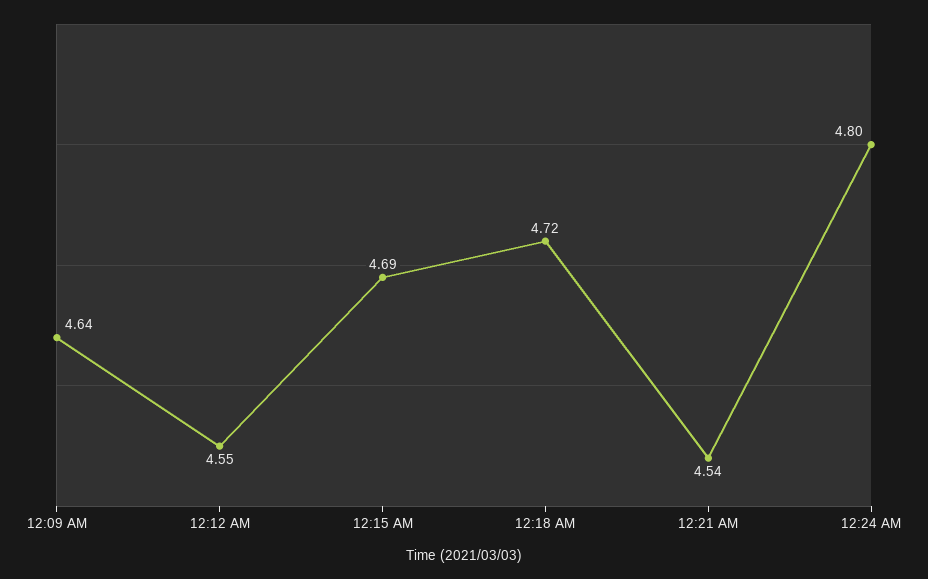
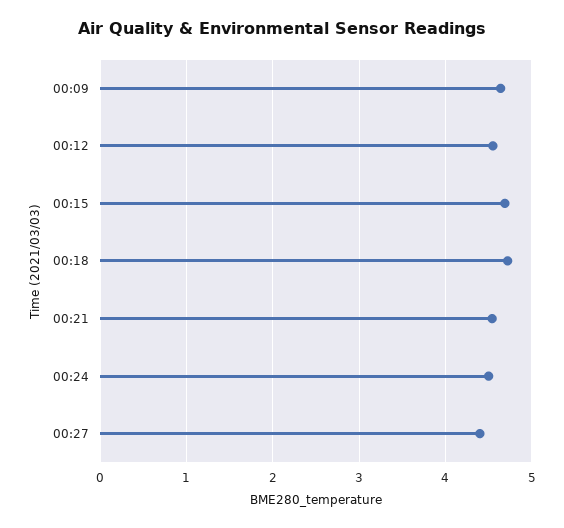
12:24 AM: 4.8 -> 4.5
00:27: none -> 4.4

